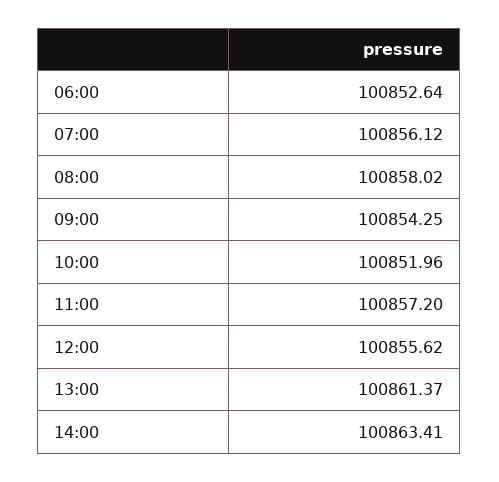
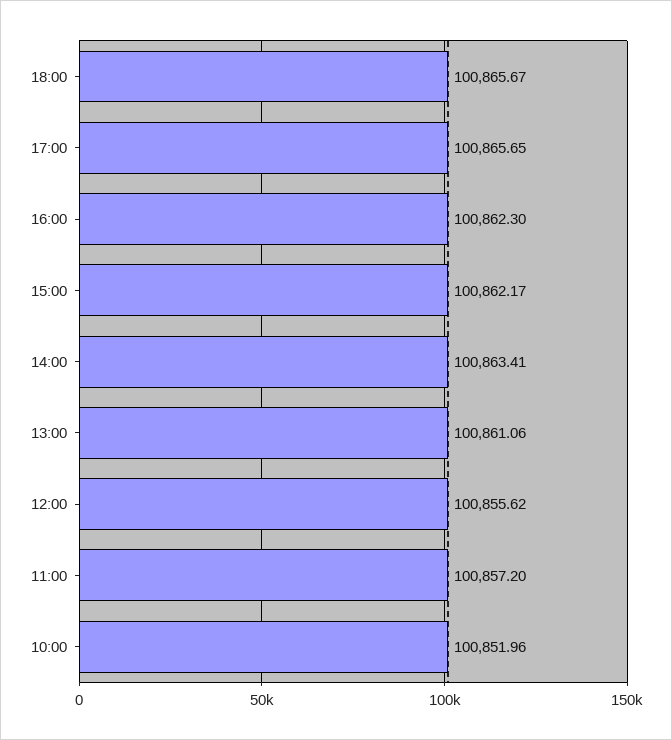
06:00: 100852.64 -> none
07:00: 100856.12 -> none
08:00: 100858.02 -> none
09:00: 100854.25 -> none
13:00: 100861.37 -> 100861.06
18:00: none -> 100865.67
17:00: none -> 100865.65
16:00: none -> 100862.3
15:00: none -> 100862.17

